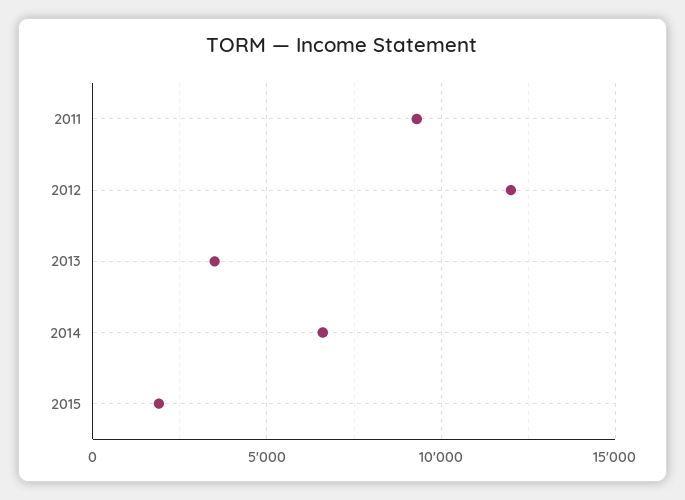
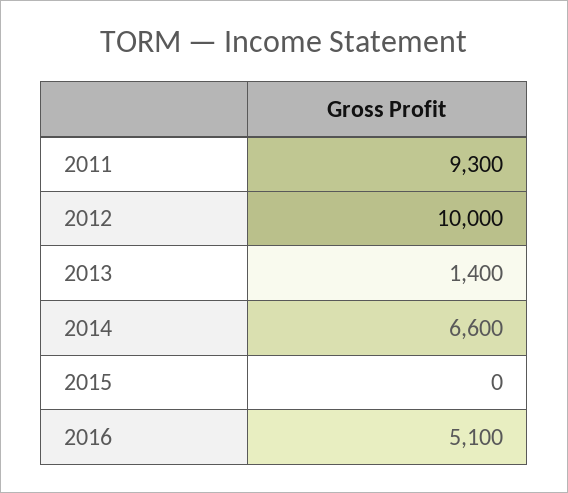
2012: 12000 -> 10000
2013: 3500 -> 1400
2015: 2000 -> 0
2016: none -> 5100

